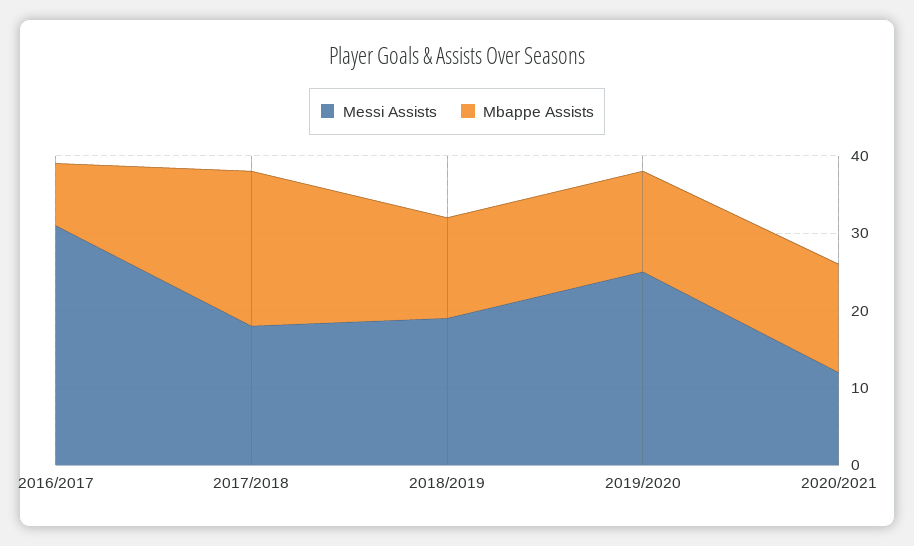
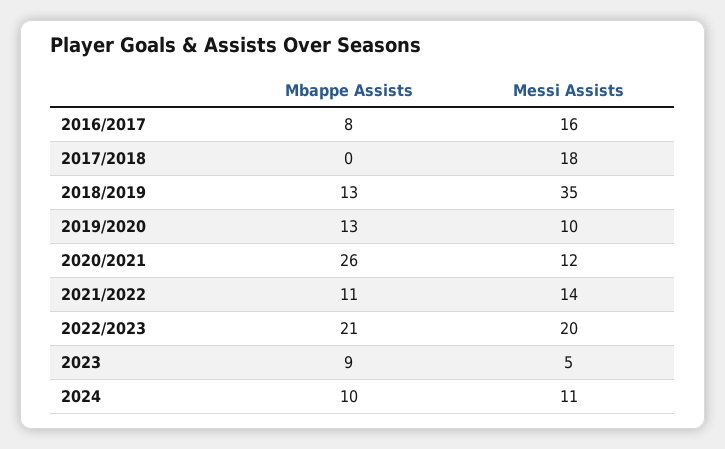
Messi Assists, 2016/2017: 30 -> 16
Mbappe Assists, 2017/2018: 20 -> 0
Messi Assists, 2018/2019: 20 -> 35
Messi Assists, 2019/2020: 25 -> 10
Mbappe Assists, 2020/2021: 15 -> 26
Mbappe Assists, 2021/2022: none -> 11
Messi Assists, 2021/2022: none -> 14
Mbappe Assists, 2022/2023: none -> 21
Messi Assists, 2022/2023: none -> 20
Mbappe Assists, 2023: none -> 9
Messi Assists, 2023: none -> 5
Mbappe Assists, 2024: none -> 10
Messi Assists, 2024: none -> 11

